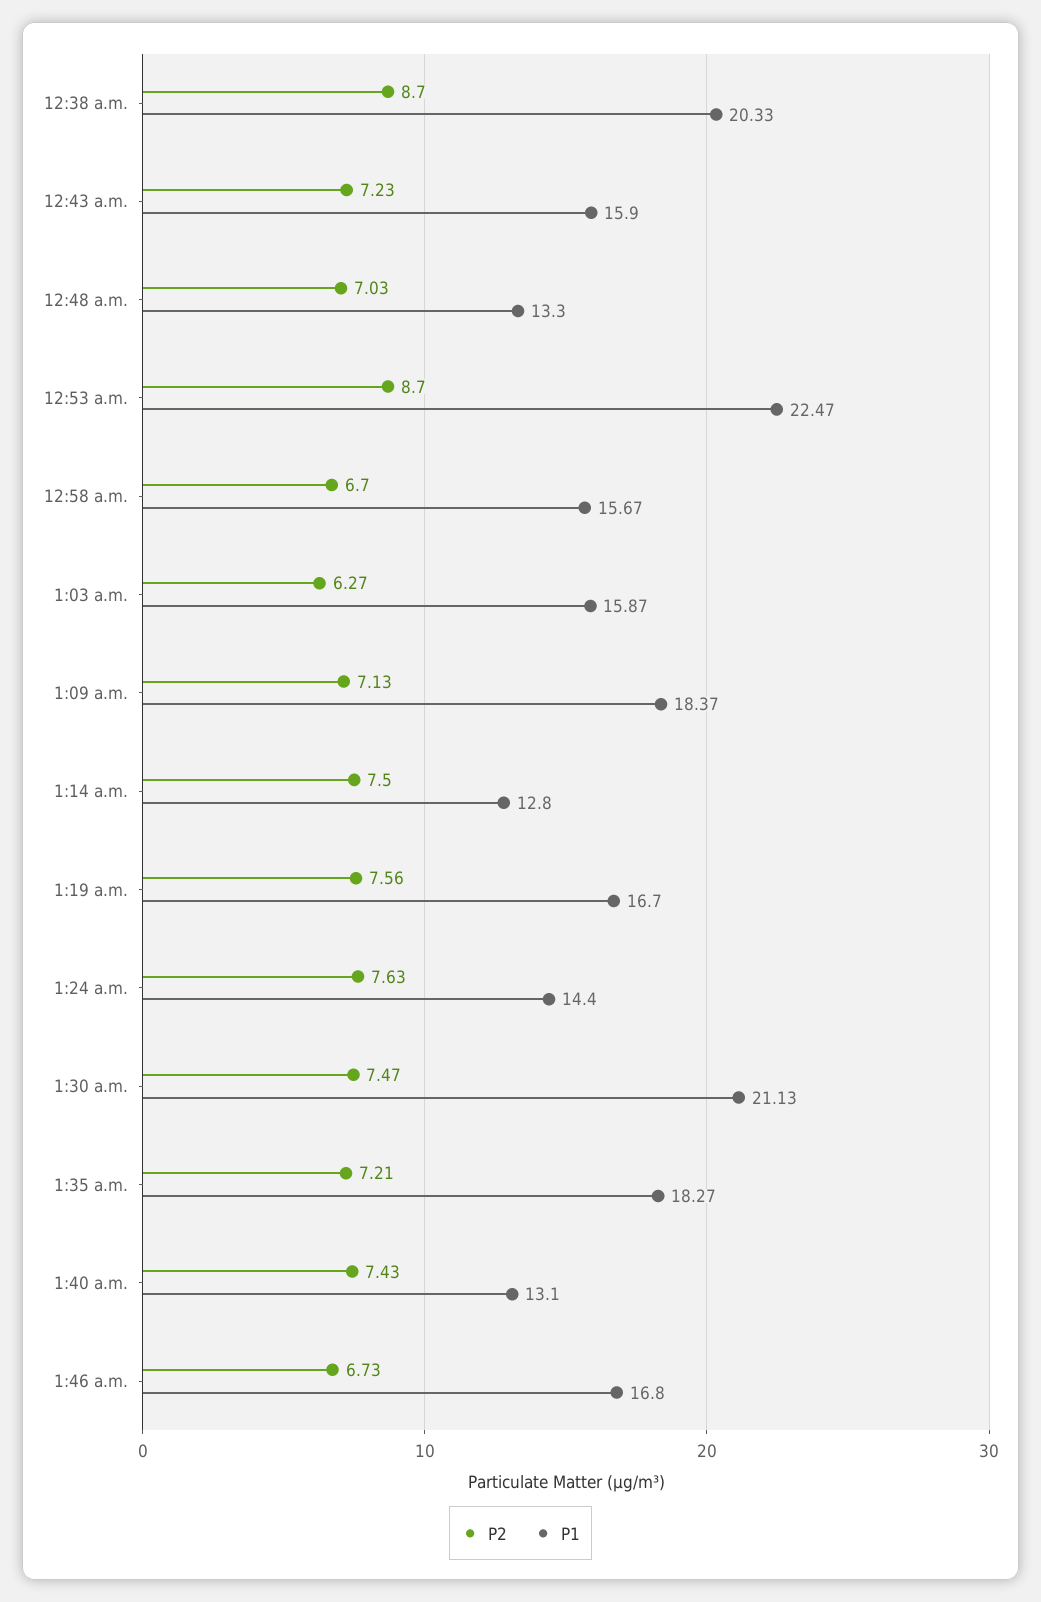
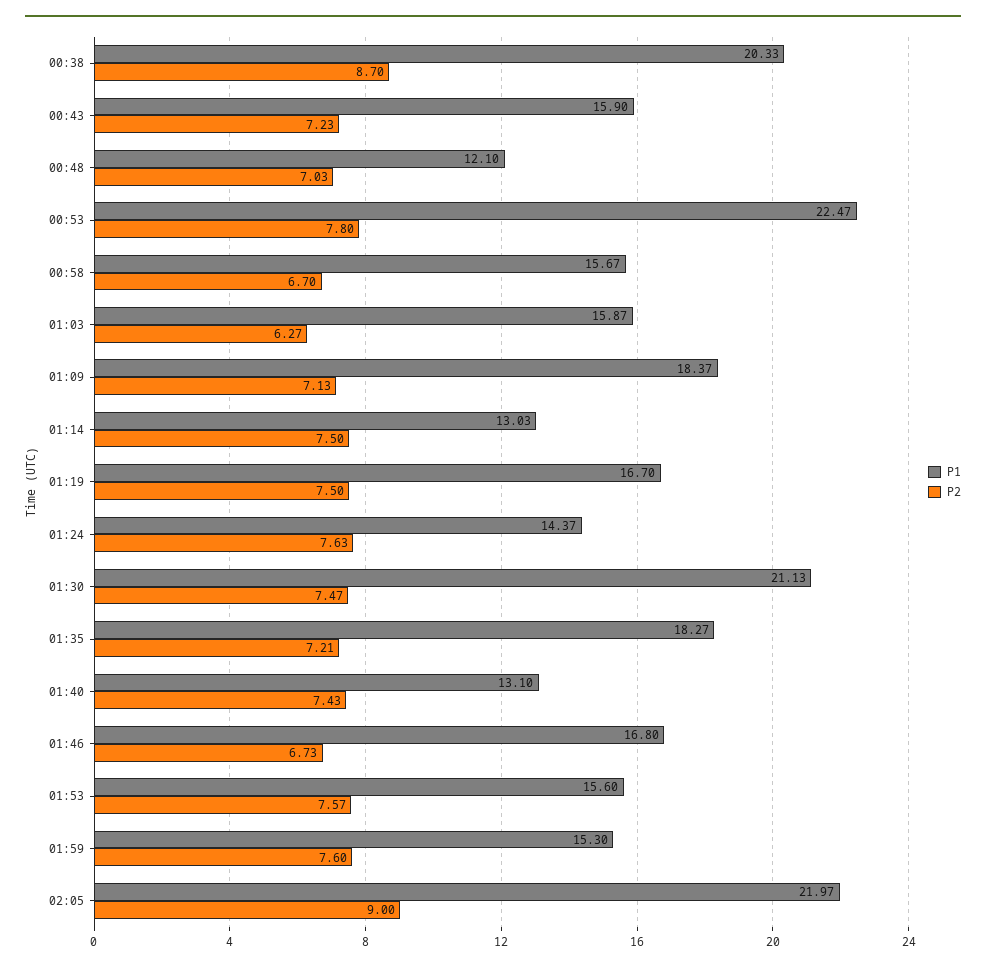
P1, 12:48 a.m.: 13.3 -> 12.1
P2, 12:53 a.m.: 8.7 -> 7.8
P1, 1:14 a.m.: 12.8 -> 13.03
P2, 1:19 a.m.: 7.56 -> 7.5
P1, 1:24 a.m.: 14.4 -> 14.37
P1, 01:53: none -> 15.6
P2, 01:53: none -> 7.57
P1, 01:59: none -> 15.3
P2, 01:59: none -> 7.6
P1, 02:05: none -> 21.97
P2, 02:05: none -> 9

